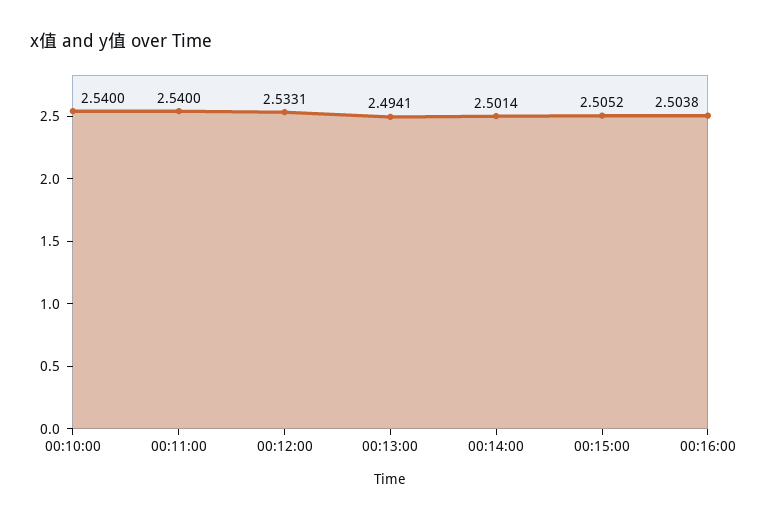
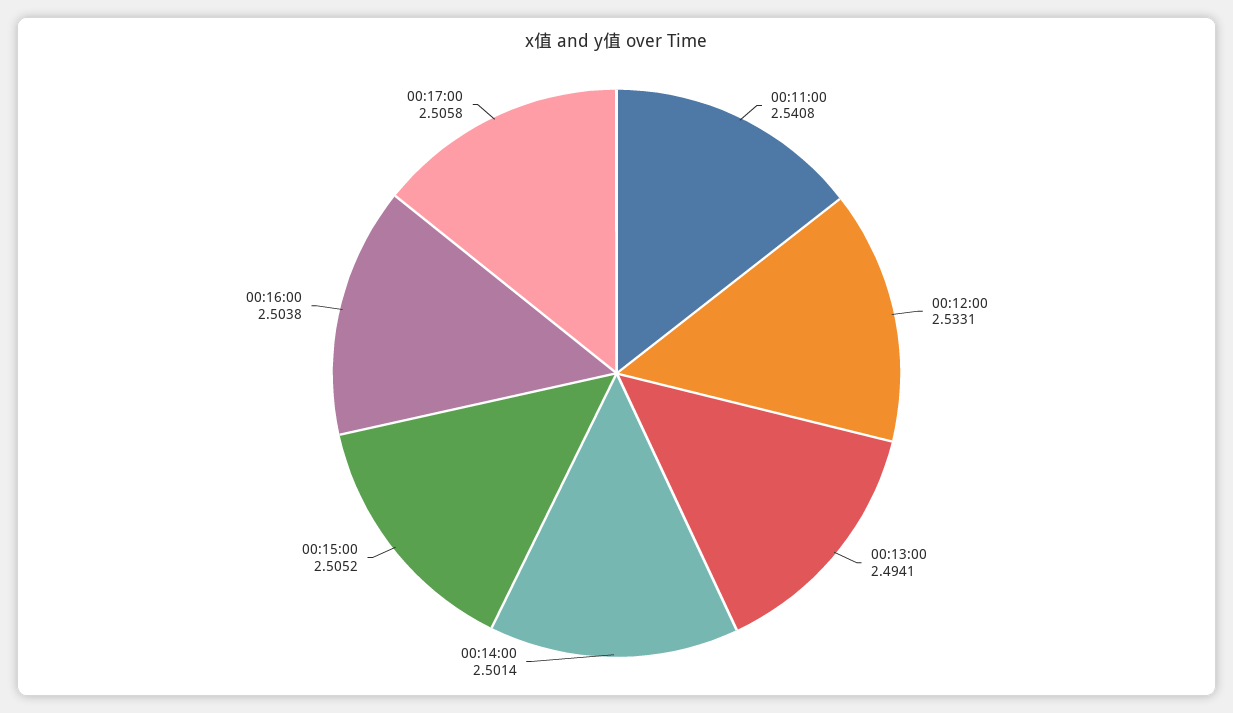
00:10:00: 2.54 -> none
00:11:00: 2.54 -> 2.5408
00:17:00: none -> 2.5058

